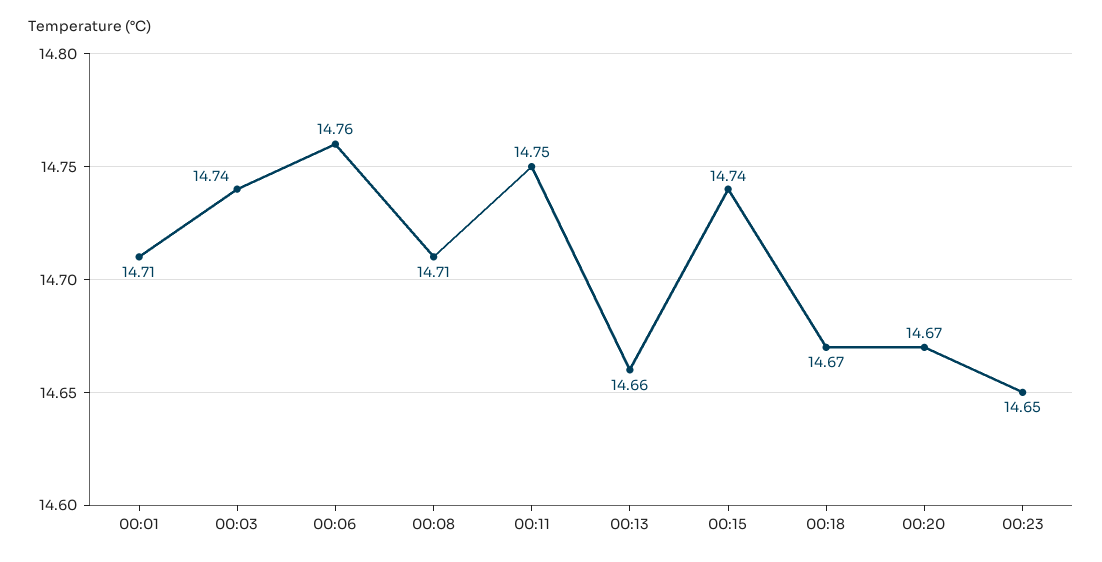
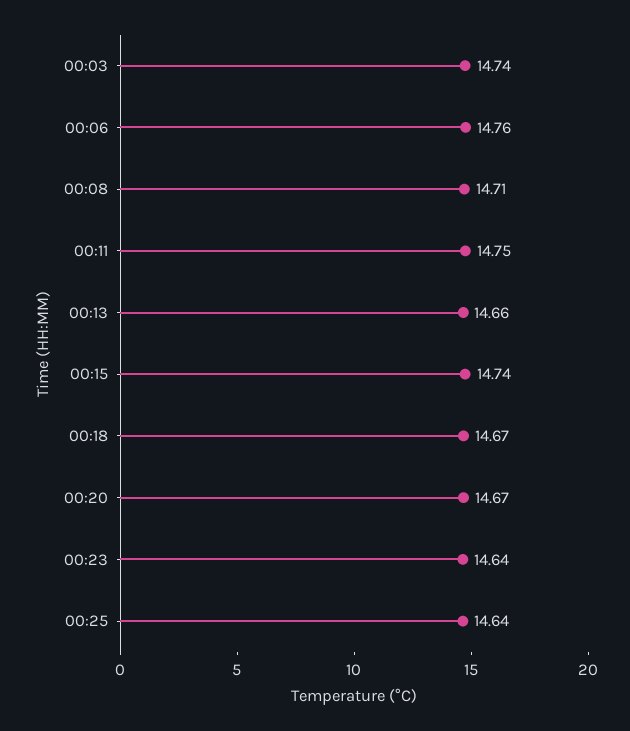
00:01: 14.71 -> none
00:23: 14.65 -> 14.64
00:25: none -> 14.64

